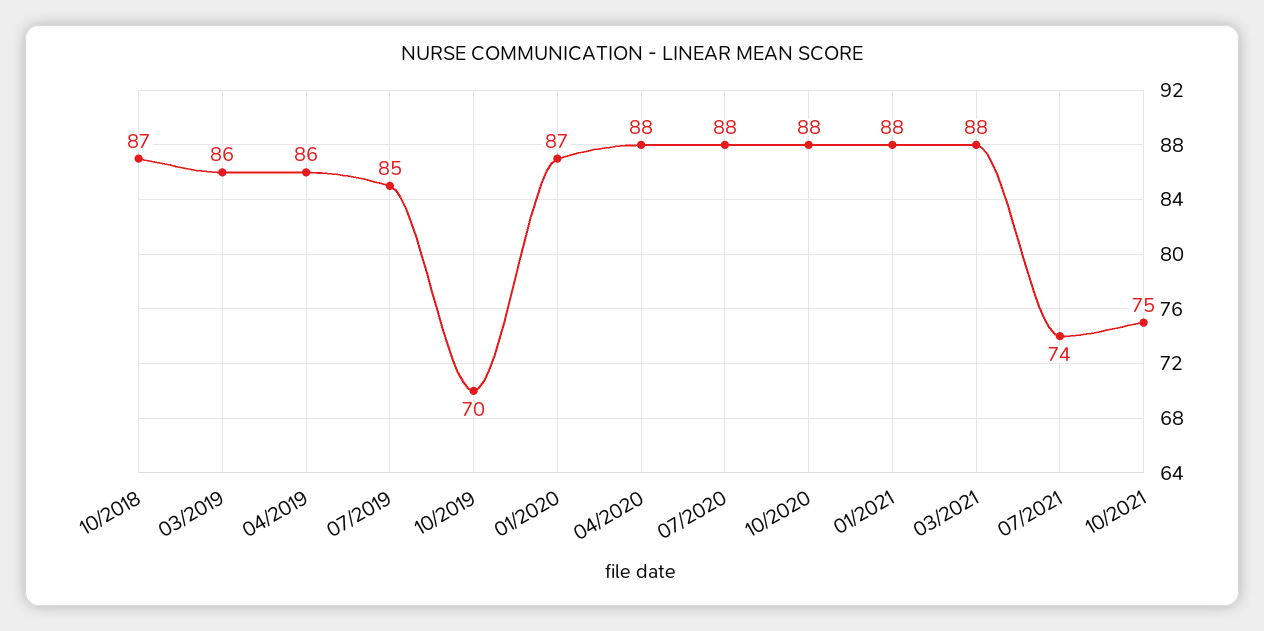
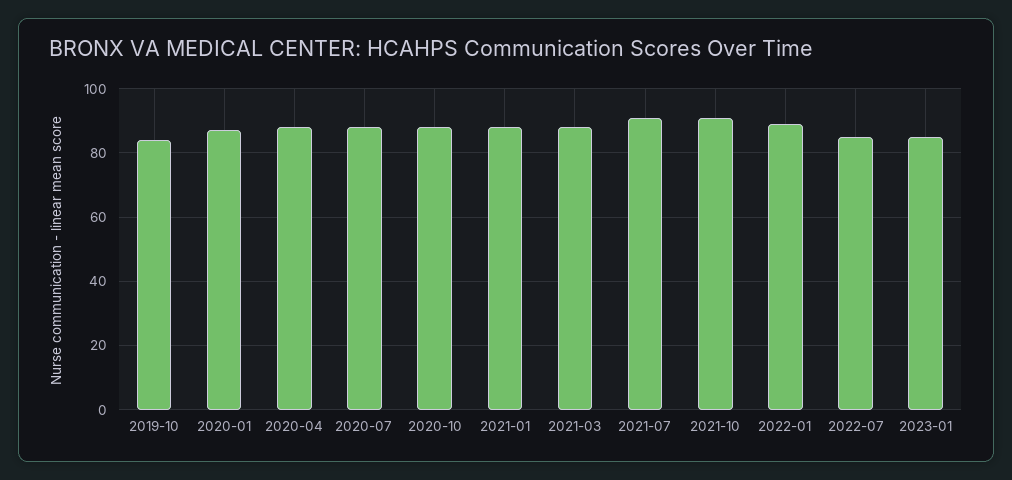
10/2018: 87 -> none
03/2019: 86 -> none
04/2019: 86 -> none
07/2019: 85 -> none
10/2019: 70 -> 85
07/2021: 74 -> 90
10/2021: 75 -> 90
2022-01: none -> 90
2022-07: none -> 85
2023-01: none -> 85

